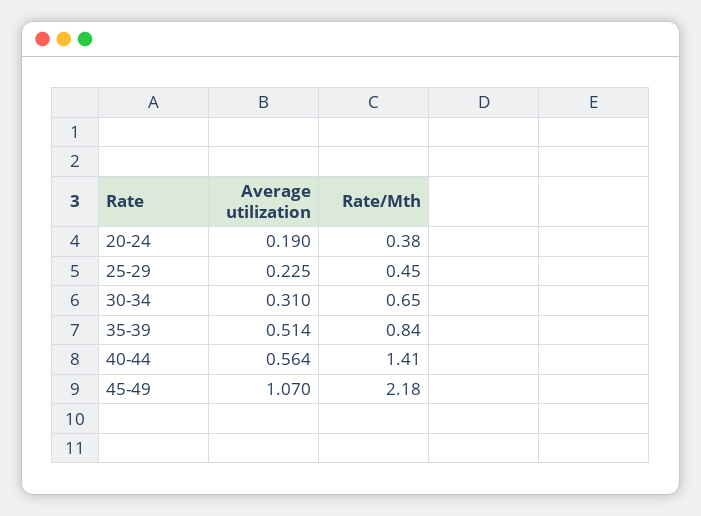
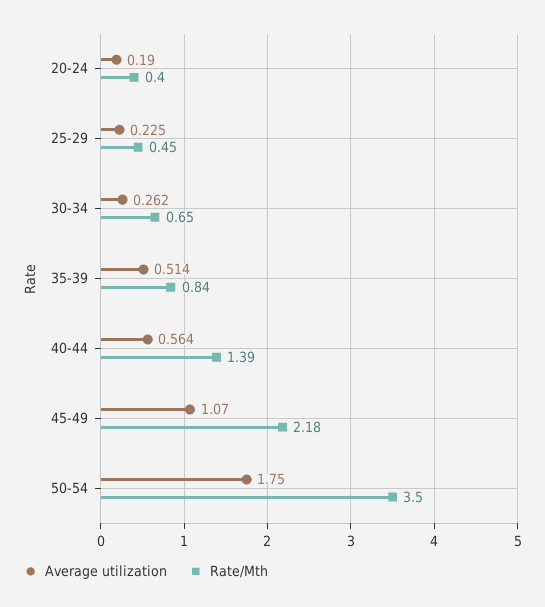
Rate/Mth, 20-24: 0.38 -> 0.4
Average utilization, 30-34: 0.31 -> 0.262
Rate/Mth, 40-44: 1.41 -> 1.39
Average utilization, 50-54: none -> 1.75
Rate/Mth, 50-54: none -> 3.5

